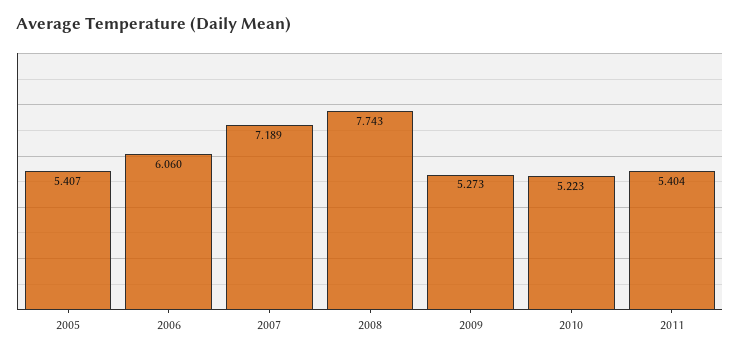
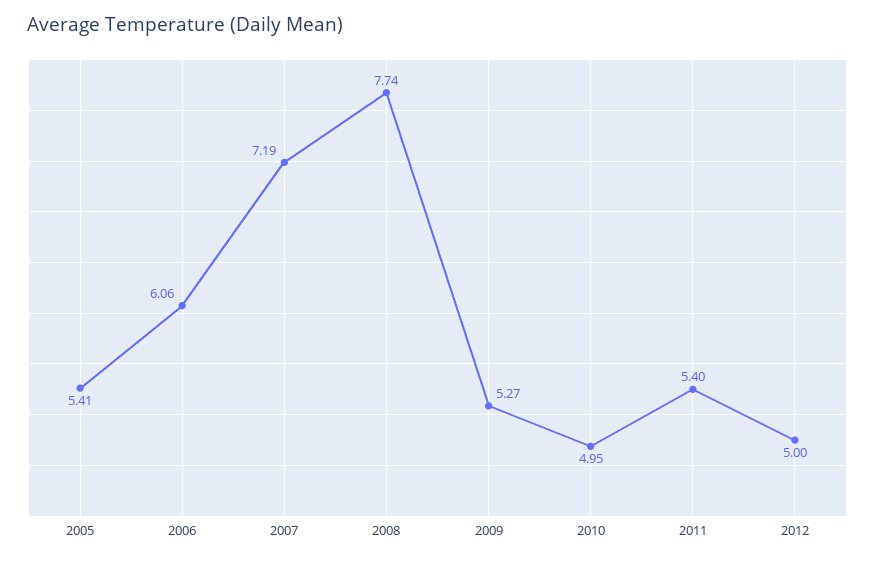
2010: 5.223 -> 4.95
2012: none -> 5

